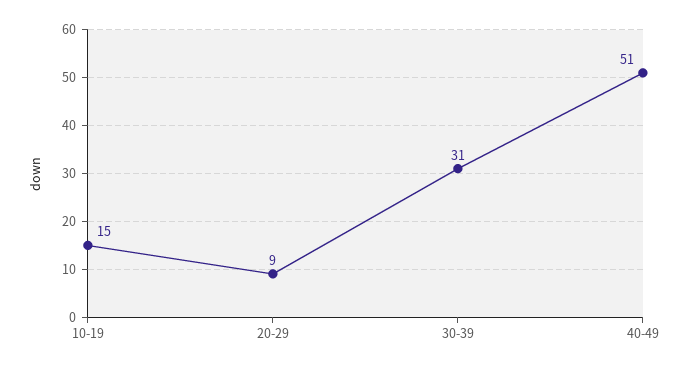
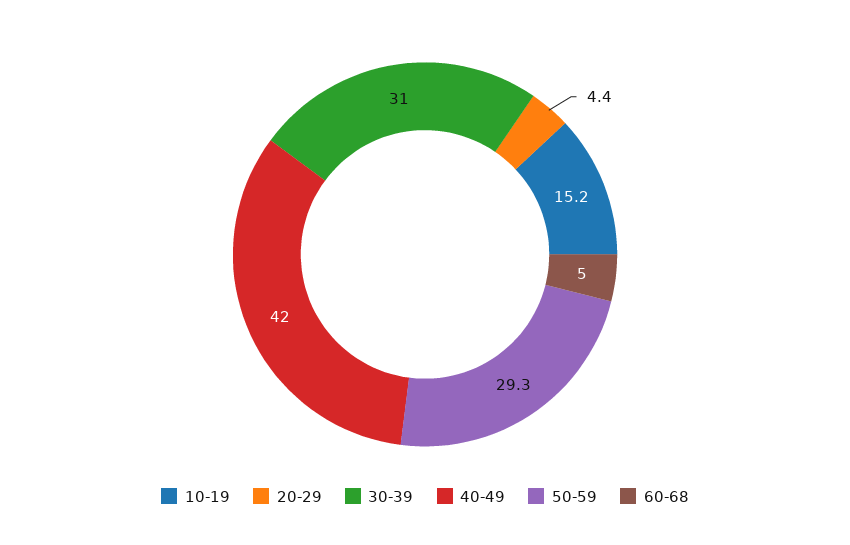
20-29: 9 -> 4.4
40-49: 51 -> 42
50-59: none -> 29.3
60-68: none -> 5

